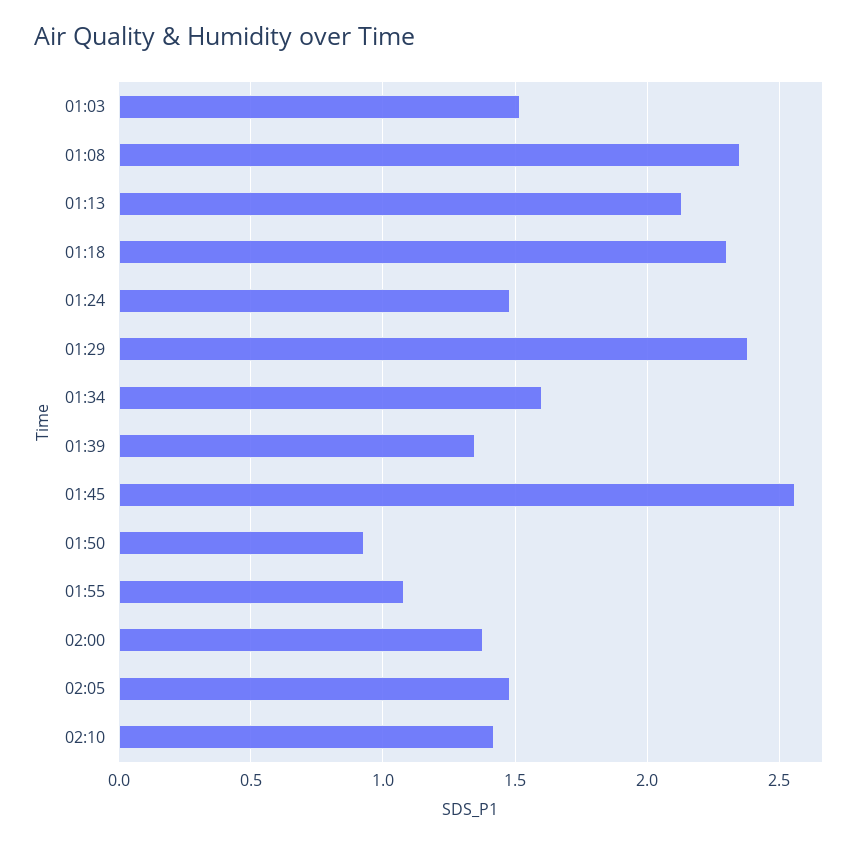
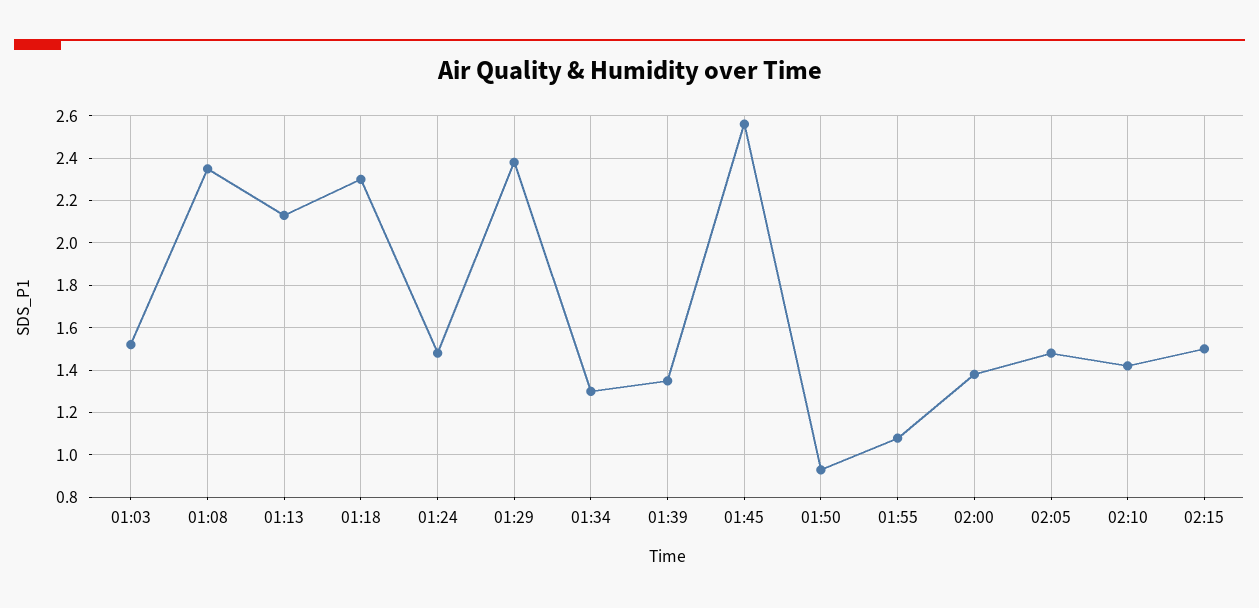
01:34: 1.6 -> 1.3
02:15: none -> 1.5

